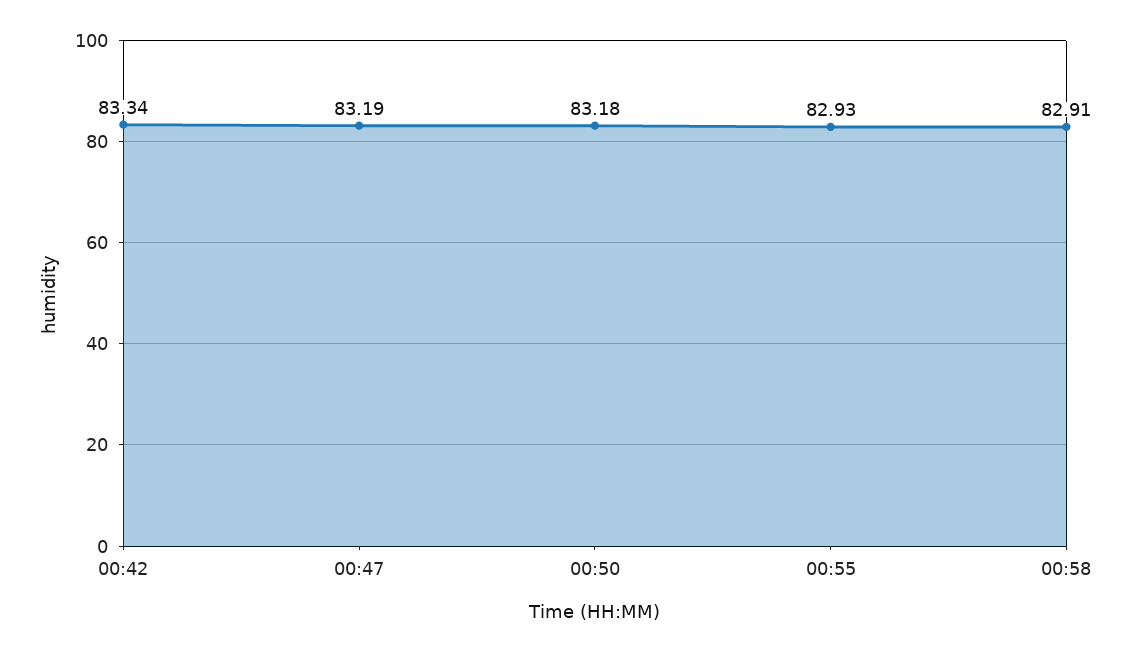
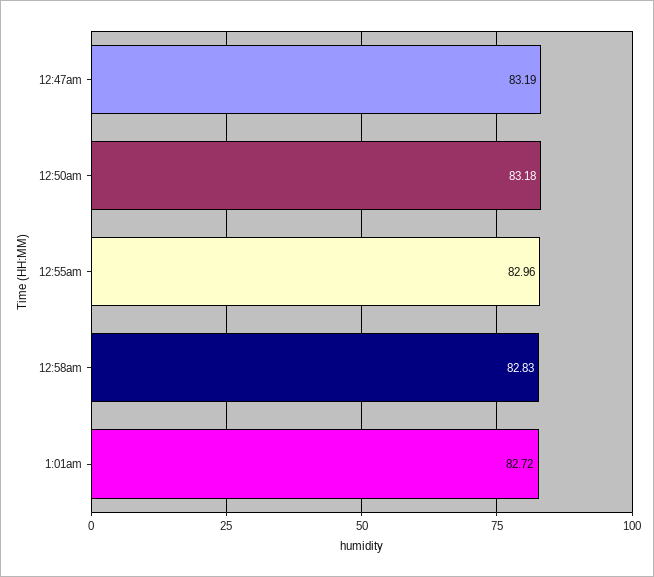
00:42: 83.34 -> none
00:55: 82.93 -> 82.96
00:58: 82.91 -> 82.83
1:01am: none -> 82.72

